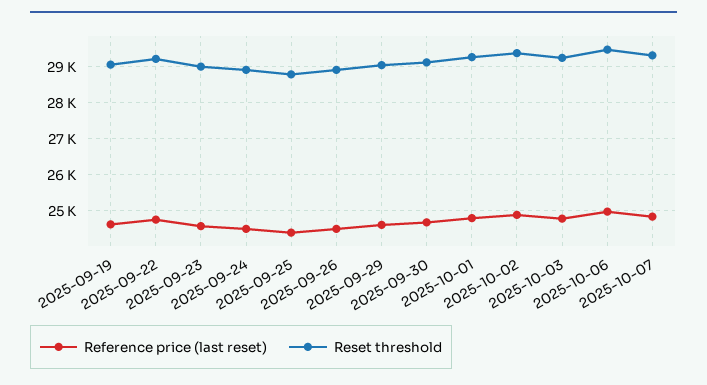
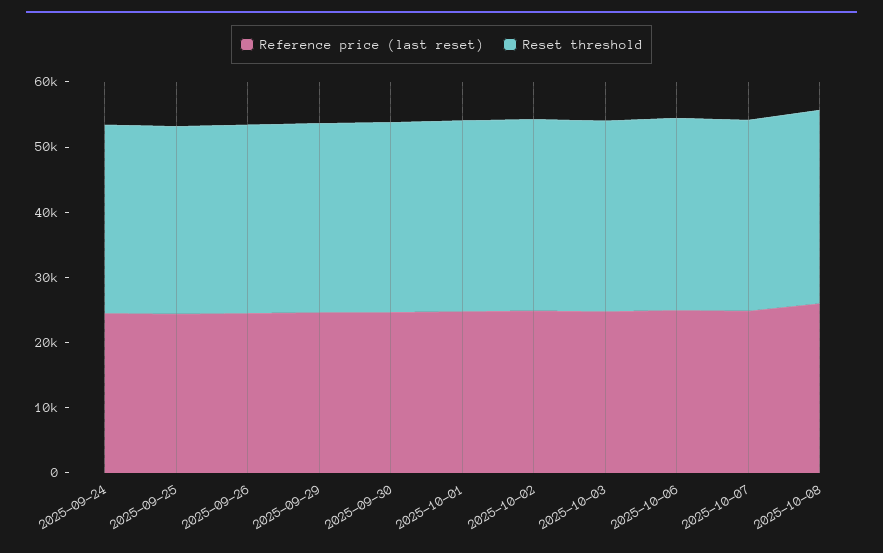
Reference price (last reset), 2025-09-19: 24600 -> none
Reset threshold, 2025-09-19: 29000 -> none
Reference price (last reset), 2025-09-22: 24800 -> none
Reset threshold, 2025-09-22: 29200 -> none
Reference price (last reset), 2025-09-23: 24600 -> none
Reset threshold, 2025-09-23: 29000 -> none
Reference price (last reset), 2025-10-08: none -> 26000
Reset threshold, 2025-10-08: none -> 30000

